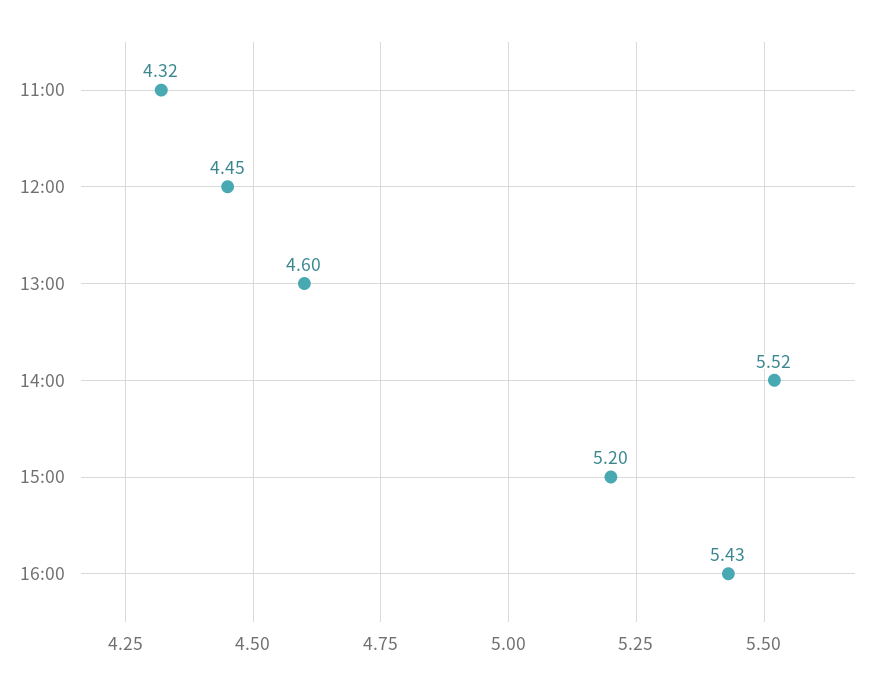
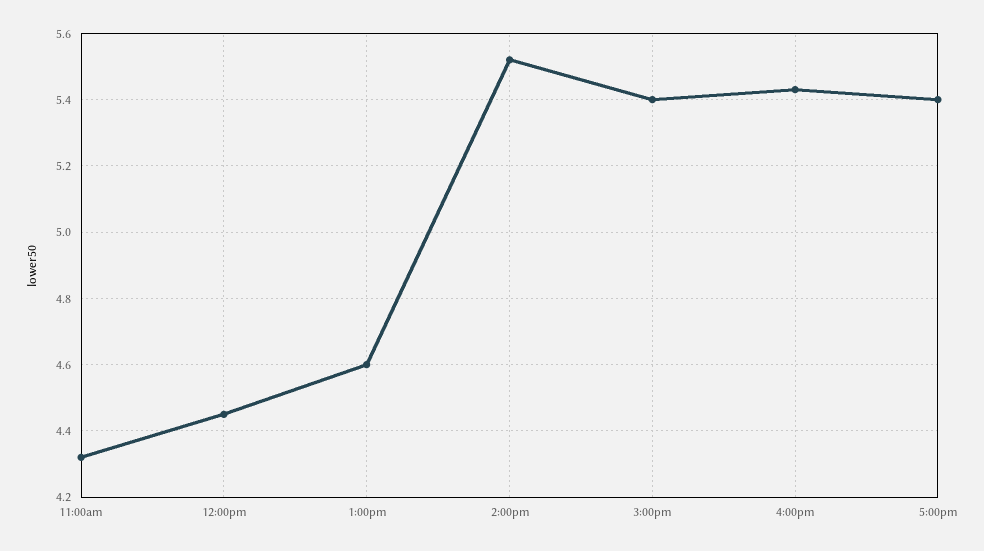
15:00: 5.2 -> 5.4
5:00pm: none -> 5.4

